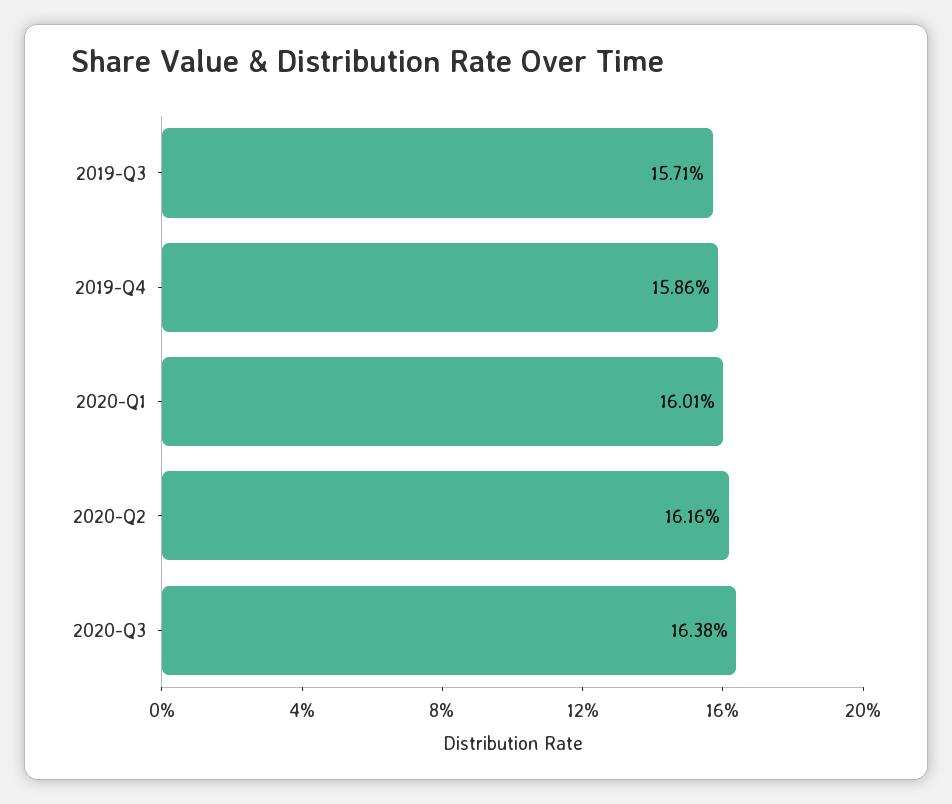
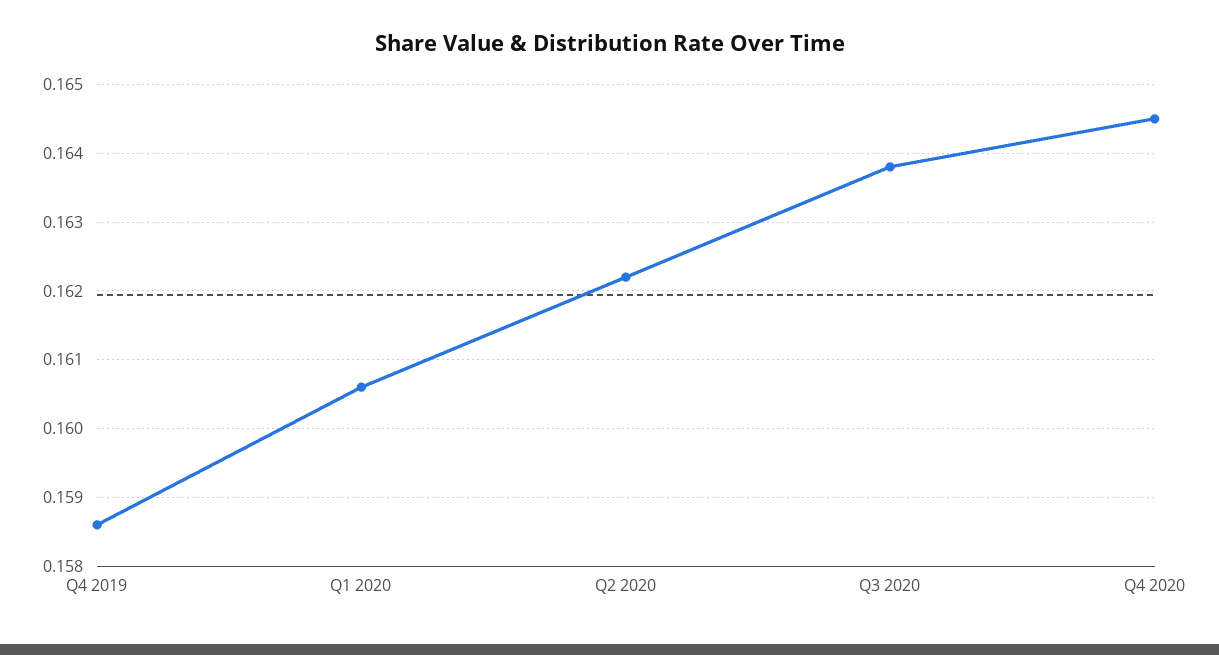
2019-Q3: 0.1571 -> none
2020-Q1: 0.1601 -> 0.1606
2020-Q2: 0.1616 -> 0.1622
Q4 2020: none -> 0.1645

